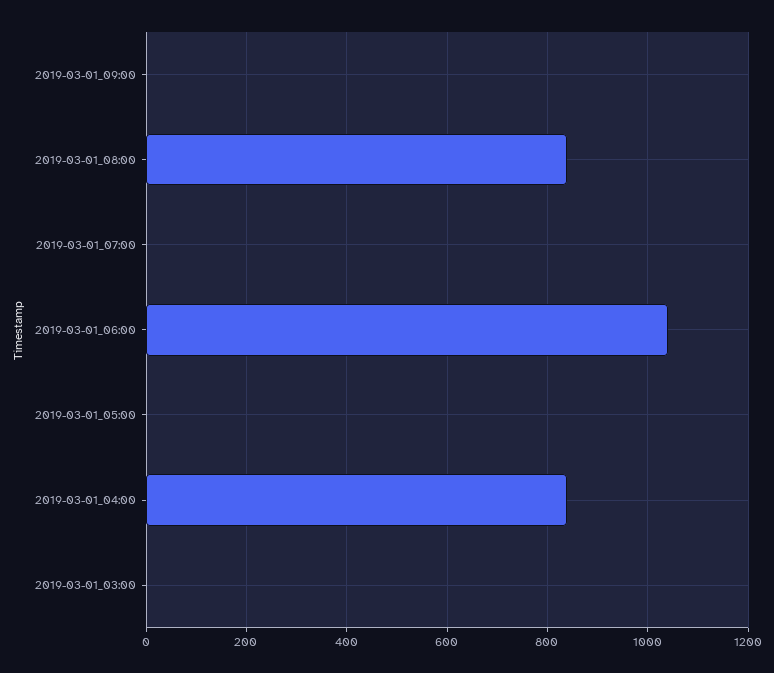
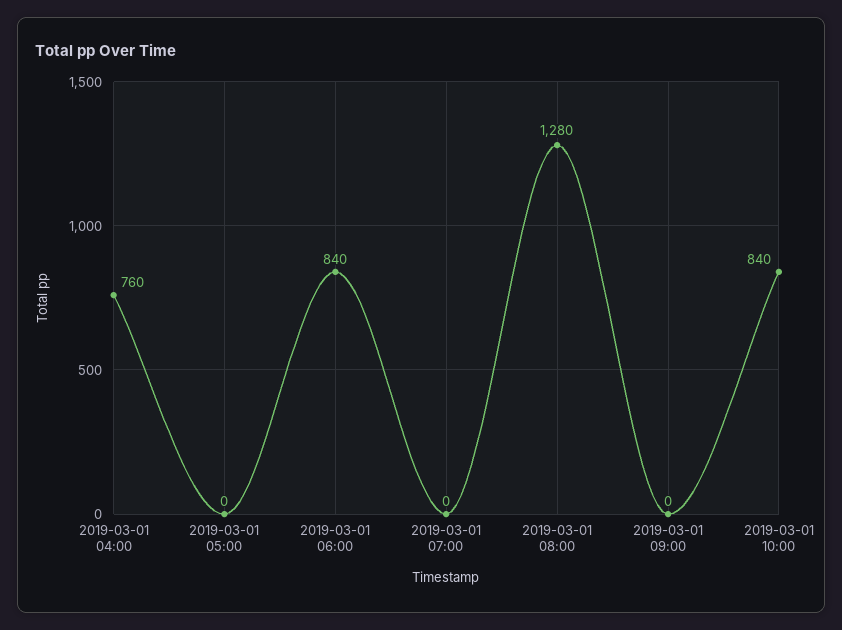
2019-03-01_08:00: 840 -> 1280
2019-03-01_06:00: 1040 -> 840
2019-03-01_04:00: 840 -> 760
2019-03-01_03:00: 0 -> none
2019-03-01 10:00: none -> 840

